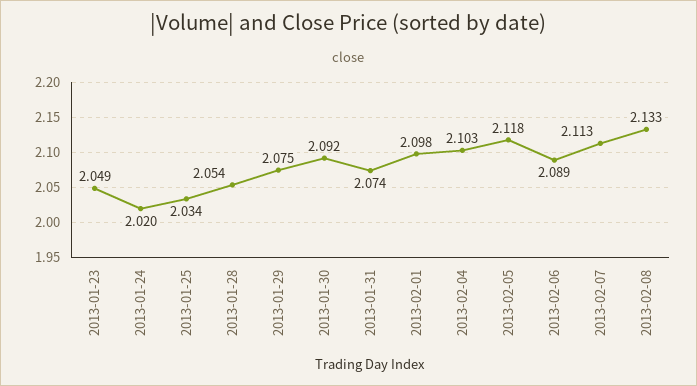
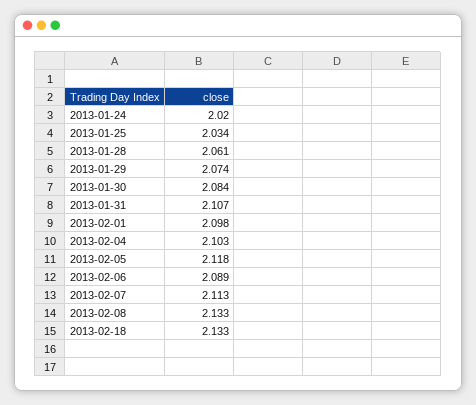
2013-01-23: 2.049 -> none
2013-01-28: 2.054 -> 2.061
2013-01-29: 2.075 -> 2.074
2013-01-30: 2.092 -> 2.084
2013-01-31: 2.074 -> 2.107
2013-02-18: none -> 2.133

